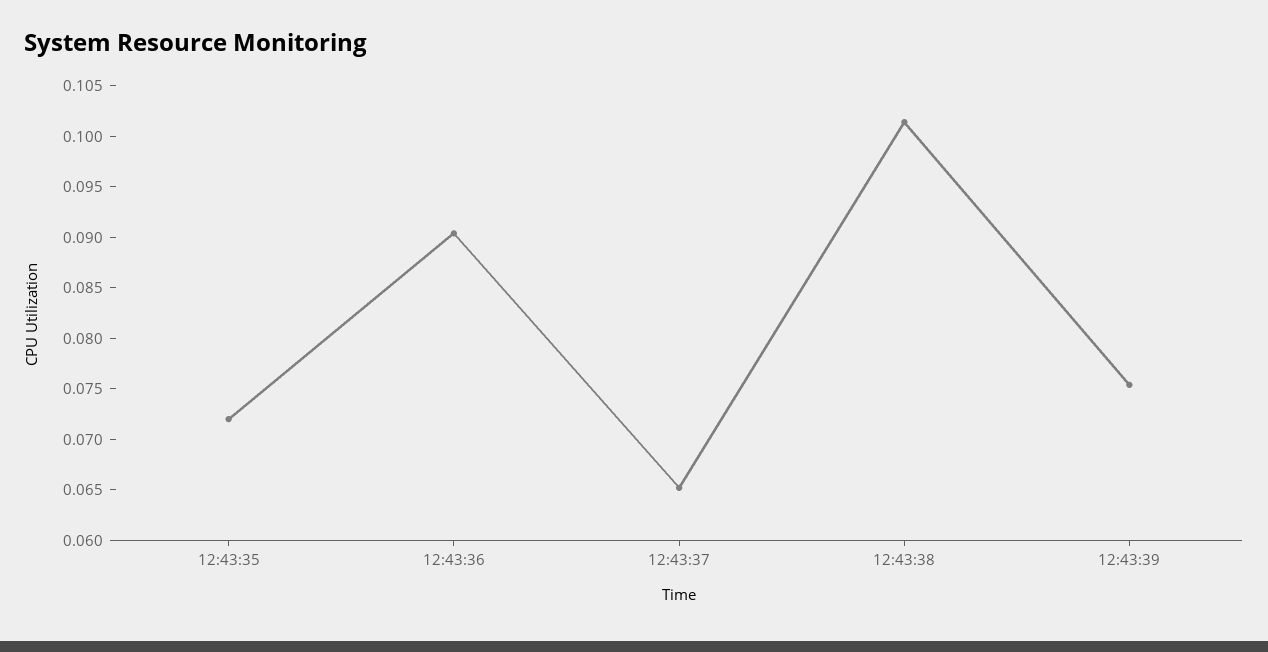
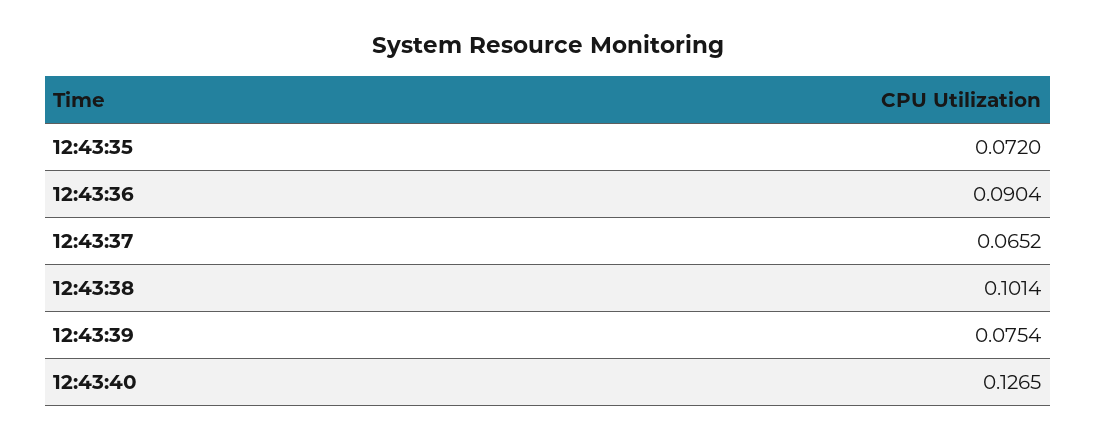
12:43:40: none -> 0.1265

